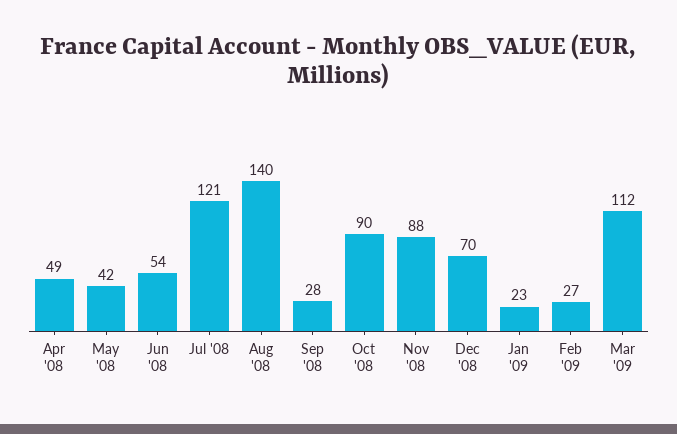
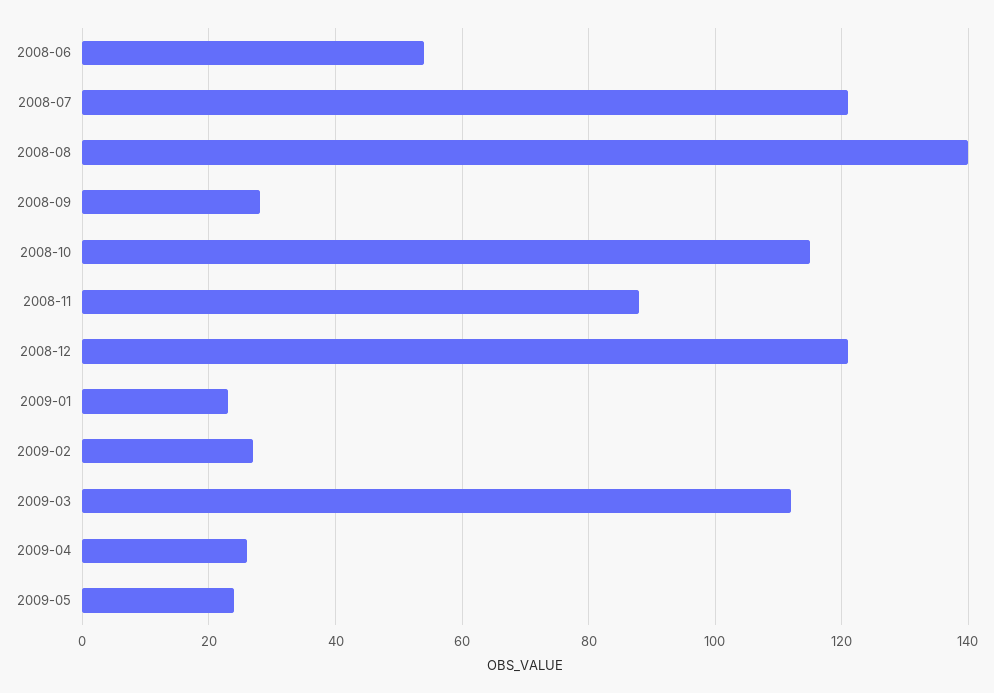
Apr '08: 49 -> none
May '08: 42 -> none
Oct '08: 90 -> 115
Dec '08: 70 -> 120
2009-04: none -> 25
2009-05: none -> 25

